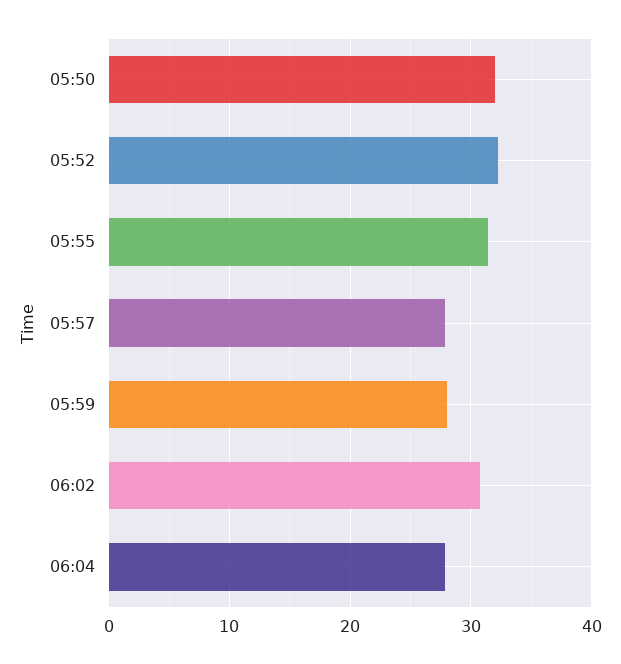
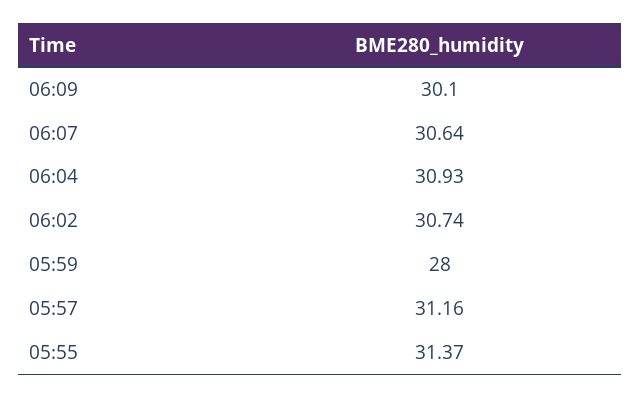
05:50: 32 -> none
05:52: 32 -> none
05:57: 28 -> 31.16
06:04: 28 -> 30.93
06:09: none -> 30.1
06:07: none -> 30.64

